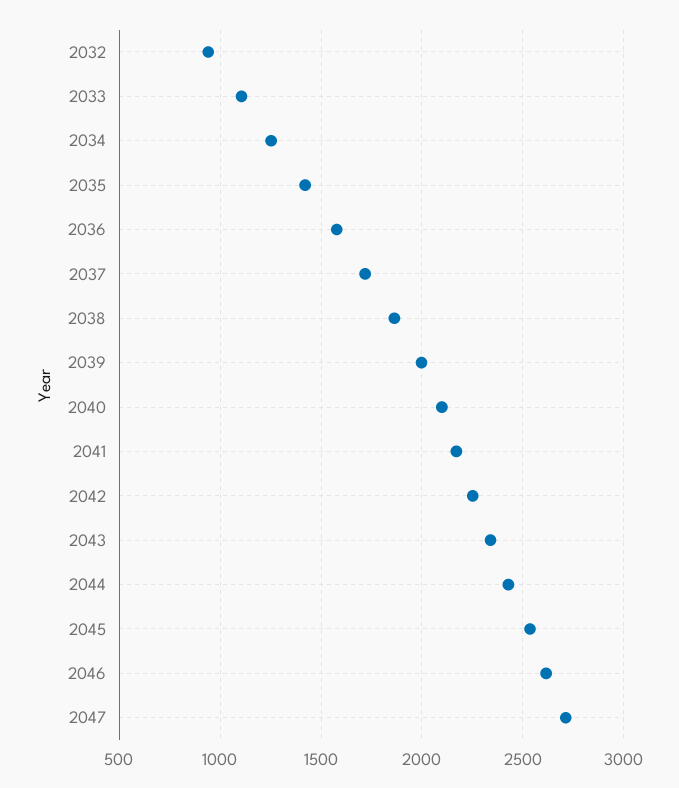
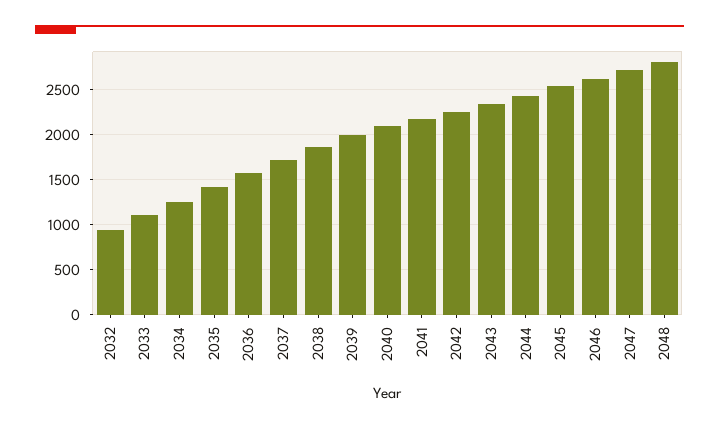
2048: none -> 2800

